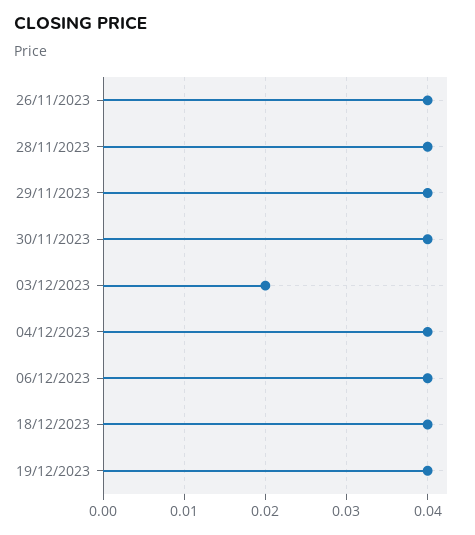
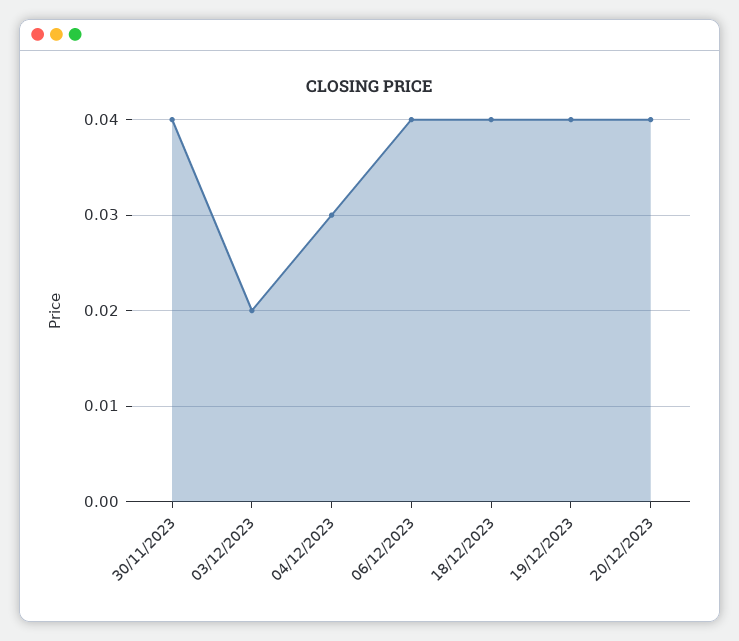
26/11/2023: 0.04 -> none
28/11/2023: 0.04 -> none
29/11/2023: 0.04 -> none
04/12/2023: 0.04 -> 0.03
20/12/2023: none -> 0.04

